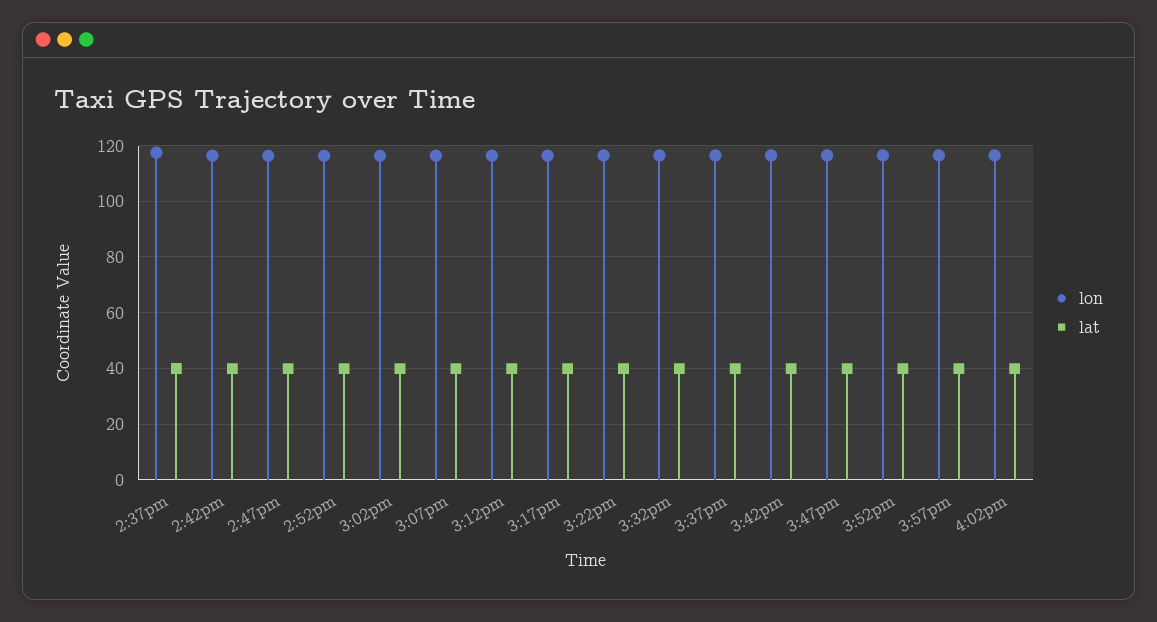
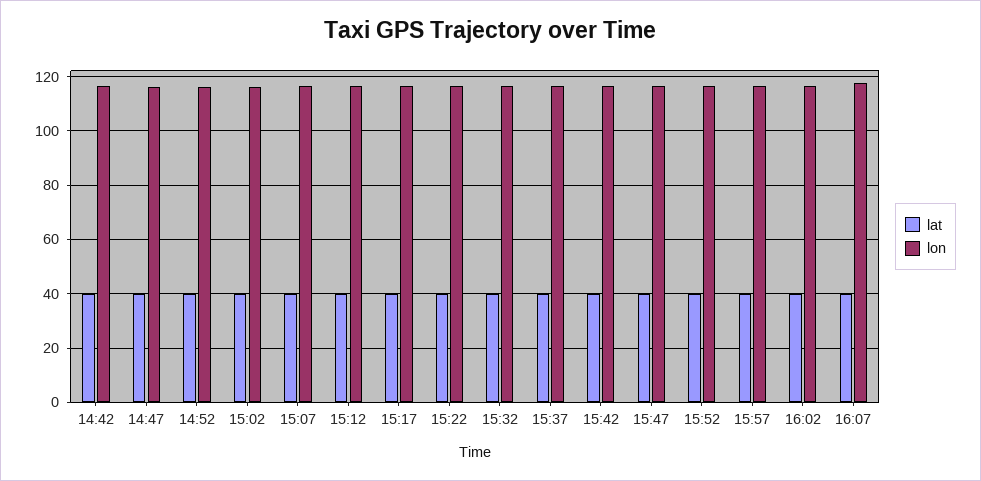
lon, 2:37pm: 117.5 -> none
lat, 2:37pm: 40 -> none
lat, 16:07: none -> 40
lon, 16:07: none -> 117.5

